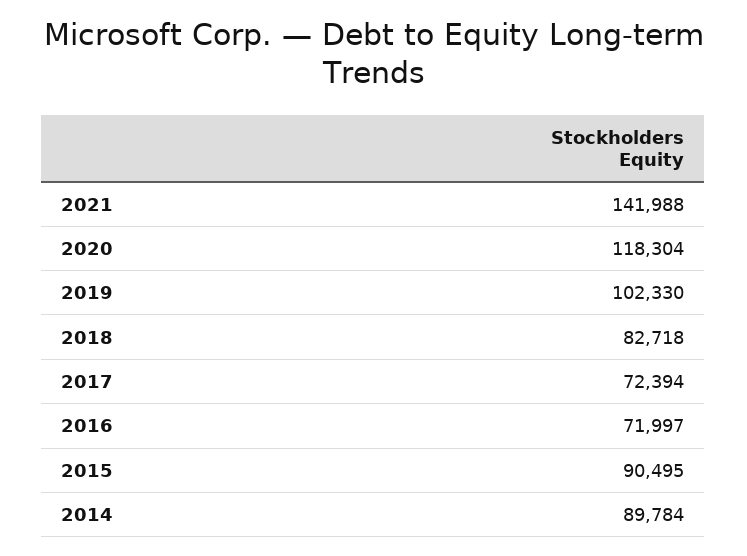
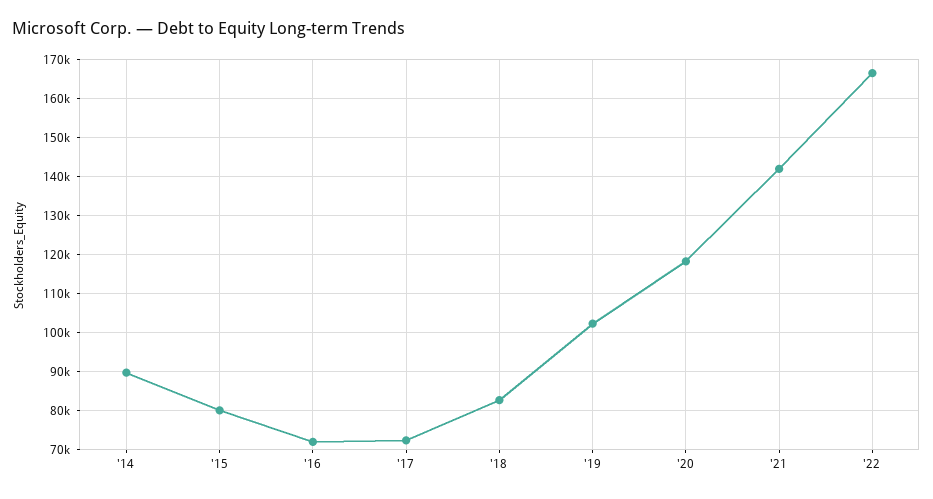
2015: 90495 -> 80000
'22: none -> 166000

